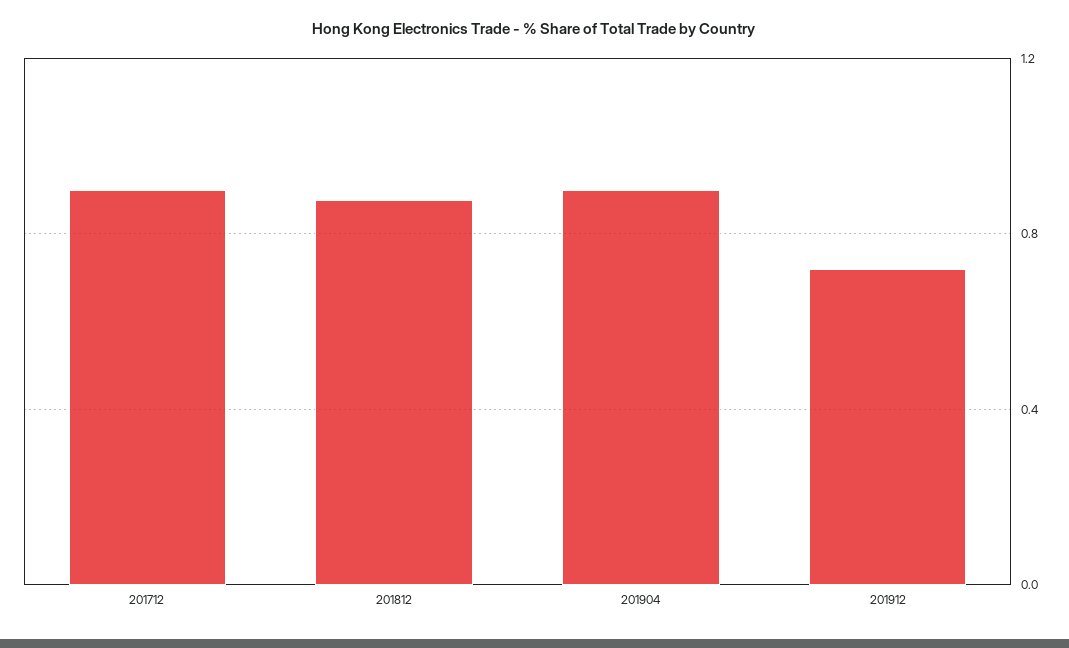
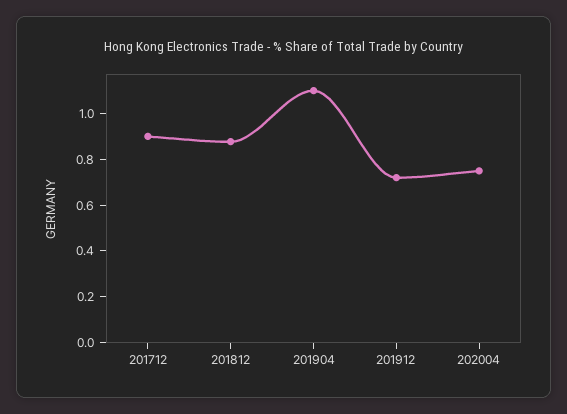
201904: 0.9 -> 1.1
202004: none -> 0.75

